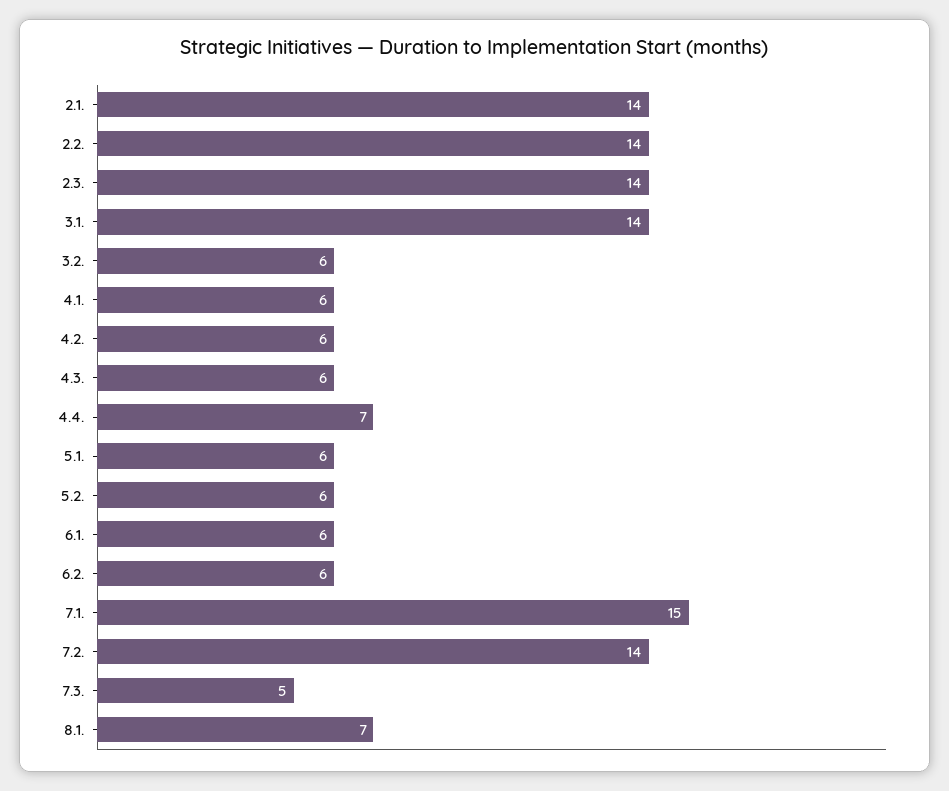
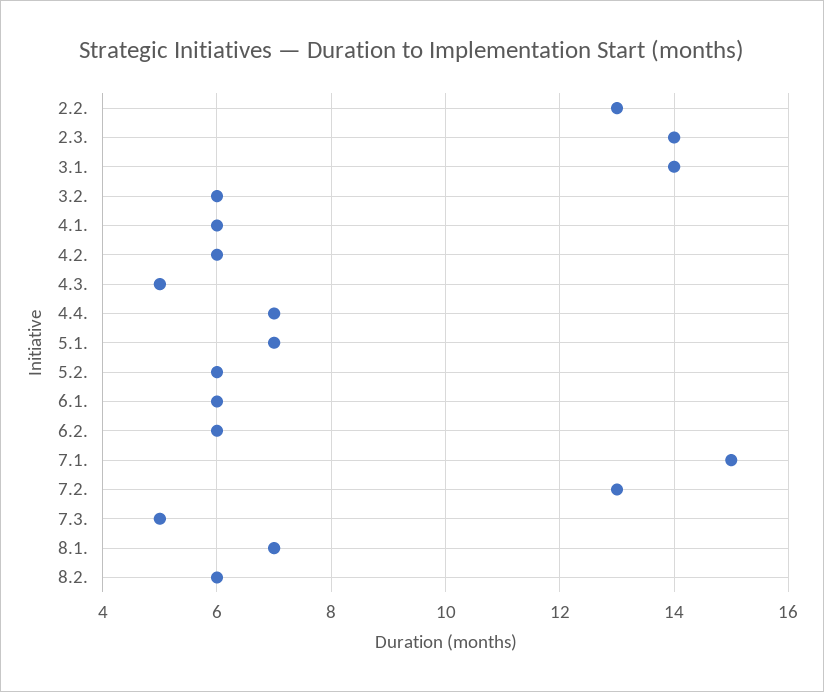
2.1.: 14 -> none
2.2.: 14 -> 13
4.3.: 6 -> 5
5.1.: 6 -> 7
7.2.: 14 -> 13
8.2.: none -> 6

